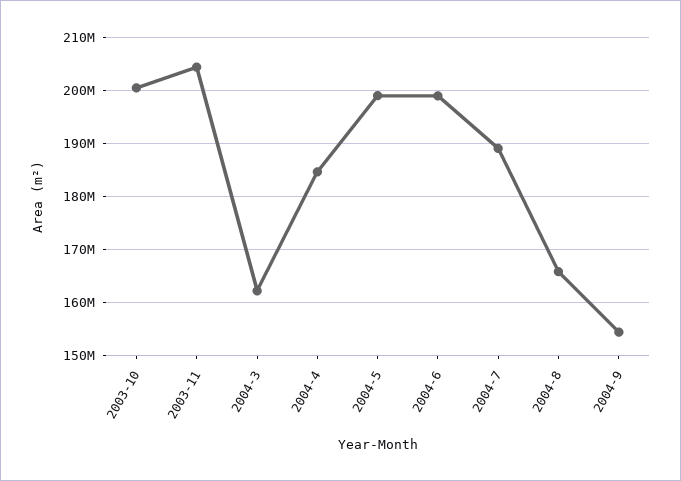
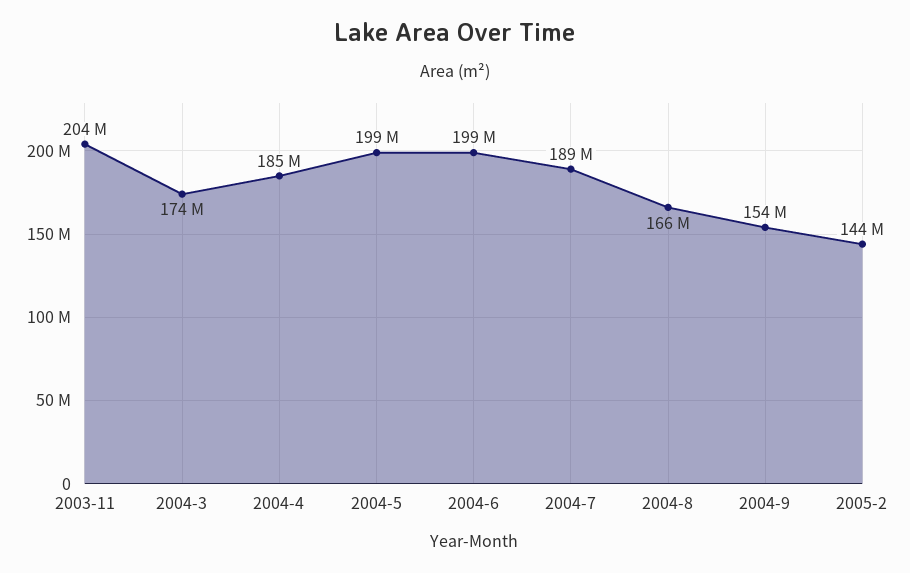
2003-10: 200000000 -> none
2004-3: 162000000 -> 174000000
2005-2: none -> 144000000

